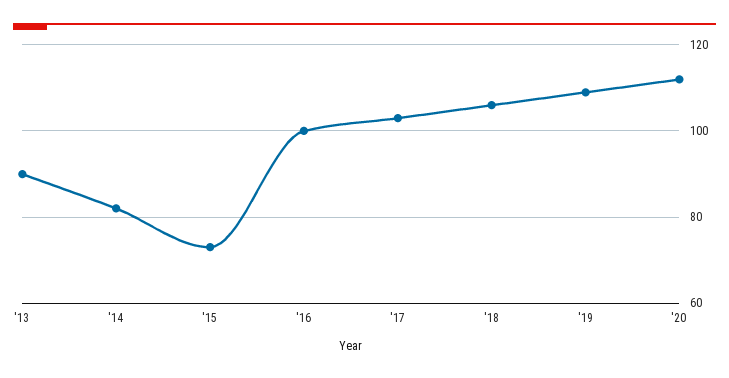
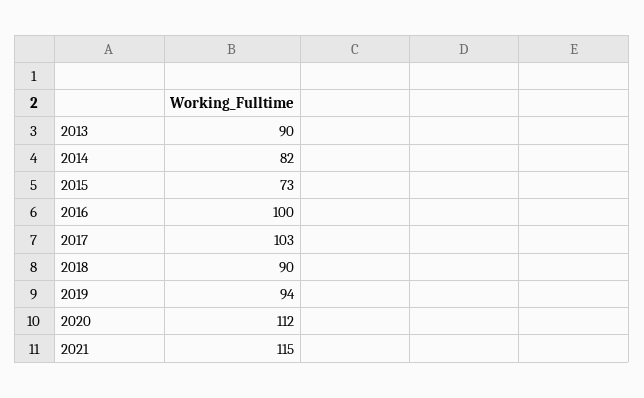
'18: 105 -> 90
'19: 110 -> 94
2021: none -> 115

